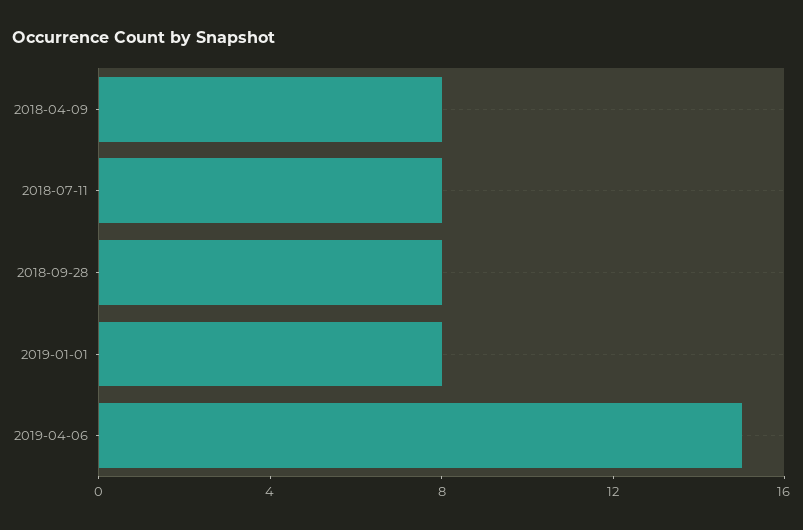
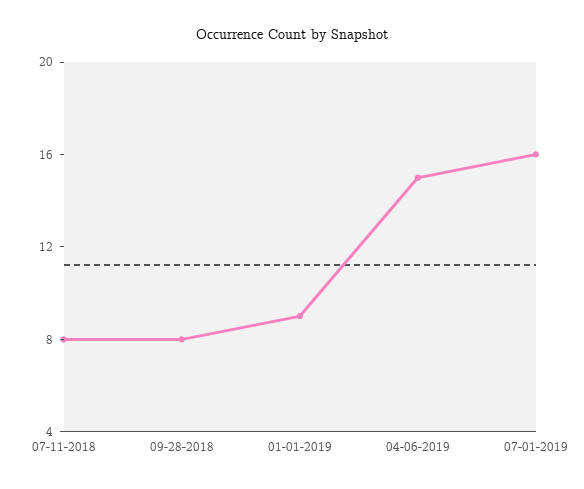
2018-04-09: 8 -> none
2019-01-01: 8 -> 9
07-01-2019: none -> 16

